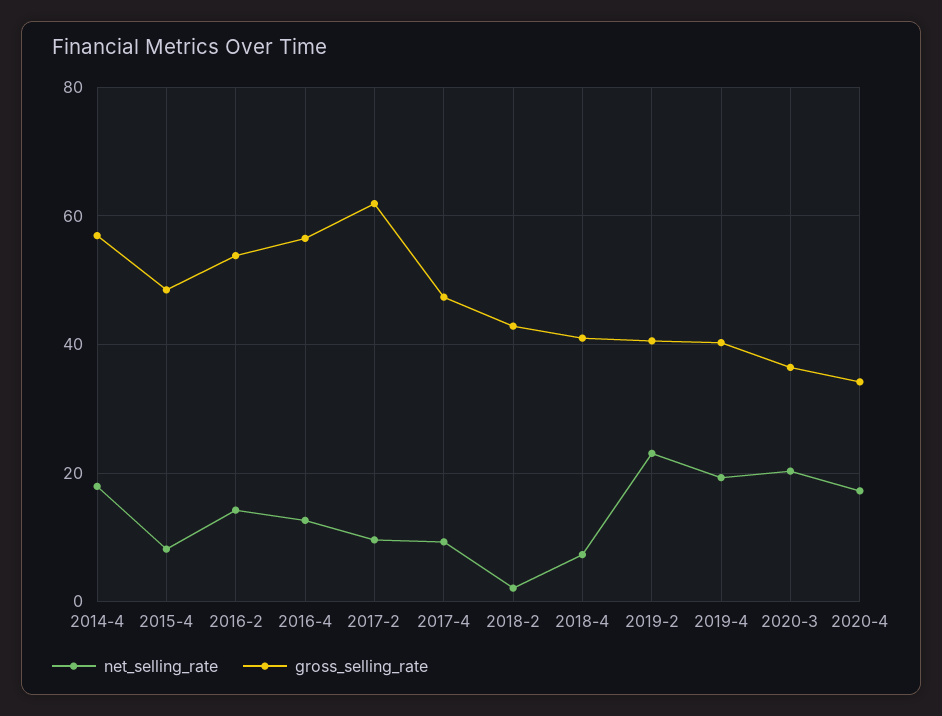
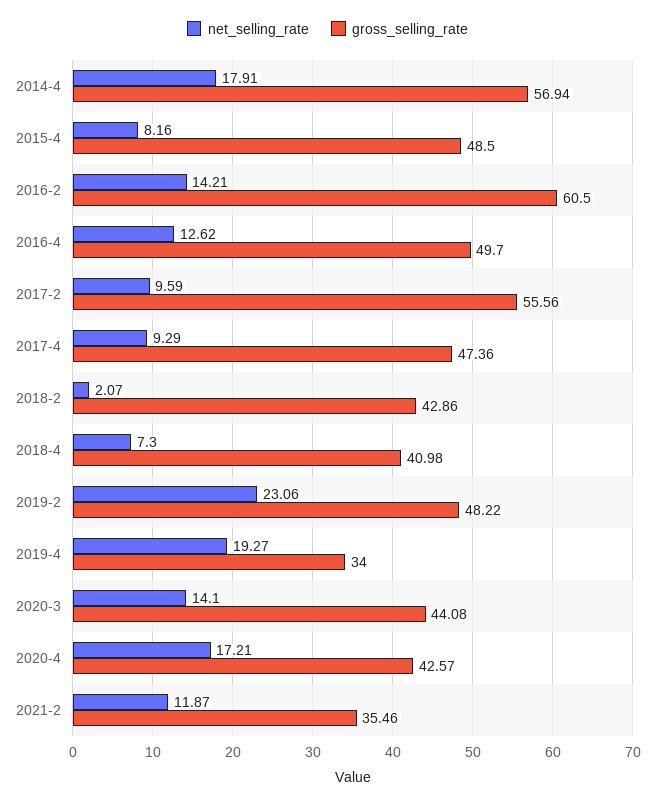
gross_selling_rate, 2016-2: 54 -> 60.5
gross_selling_rate, 2016-4: 56 -> 49.7
gross_selling_rate, 2017-2: 62 -> 55.56
gross_selling_rate, 2019-2: 40 -> 48.22
gross_selling_rate, 2019-4: 40 -> 34
net_selling_rate, 2020-3: 20 -> 14.1
gross_selling_rate, 2020-3: 36 -> 44.08
gross_selling_rate, 2020-4: 34 -> 42.57
net_selling_rate, 2021-2: none -> 11.87
gross_selling_rate, 2021-2: none -> 35.46

